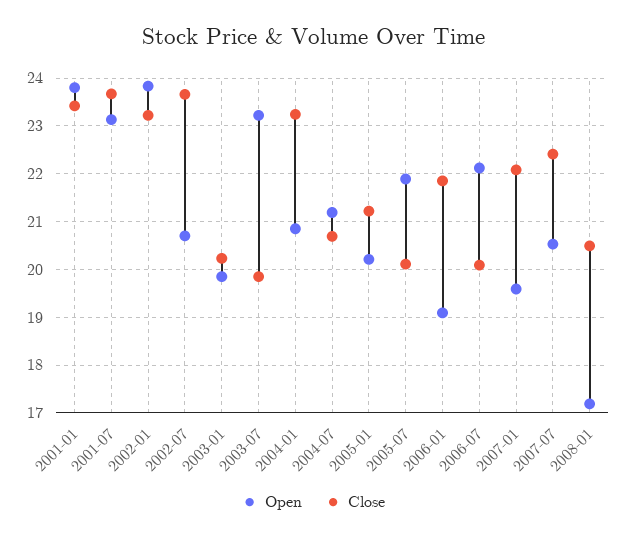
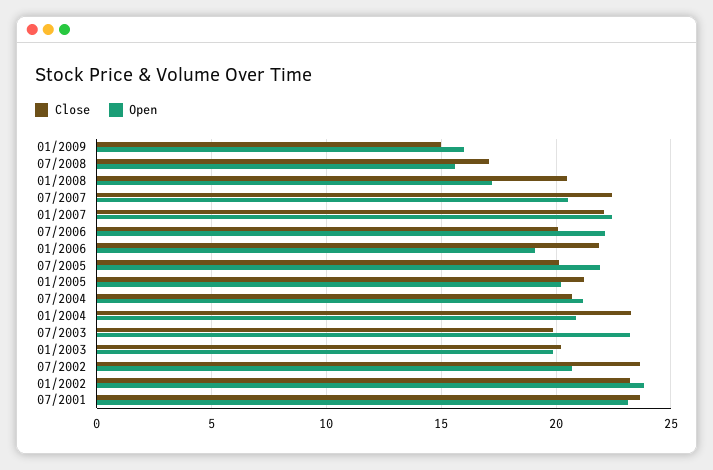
Open, 2001-01: 23.8 -> none
Close, 2001-01: 23.4 -> none
Open, 2007-01: 19.6 -> 22.5
Close, 01/2009: none -> 15
Open, 01/2009: none -> 16
Close, 07/2008: none -> 17
Open, 07/2008: none -> 15.5

